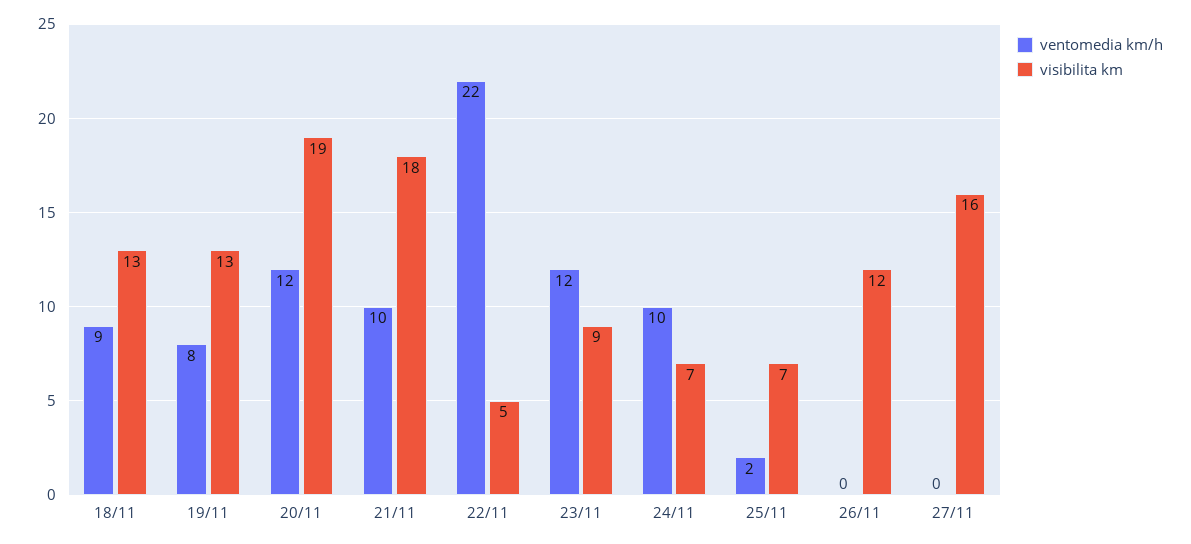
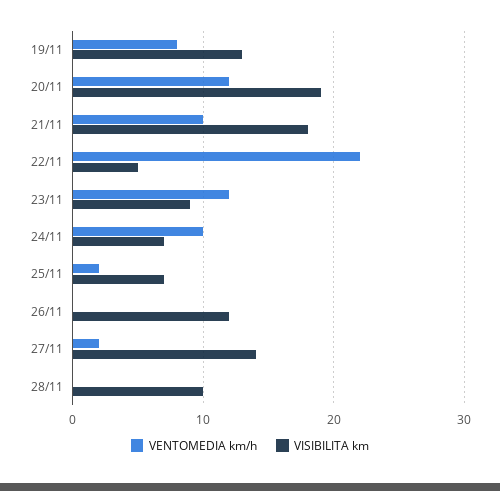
ventomedia km/h, 18/11: 9 -> none
visibilita km, 18/11: 13 -> none
ventomedia km/h, 27/11: 0 -> 2
visibilita km, 27/11: 16 -> 14
ventomedia km/h, 28/11: none -> 0
visibilita km, 28/11: none -> 10

